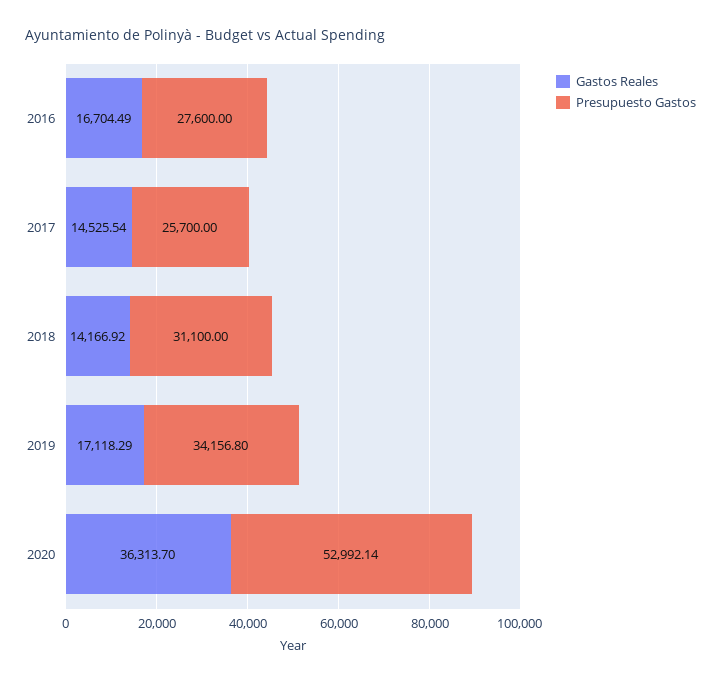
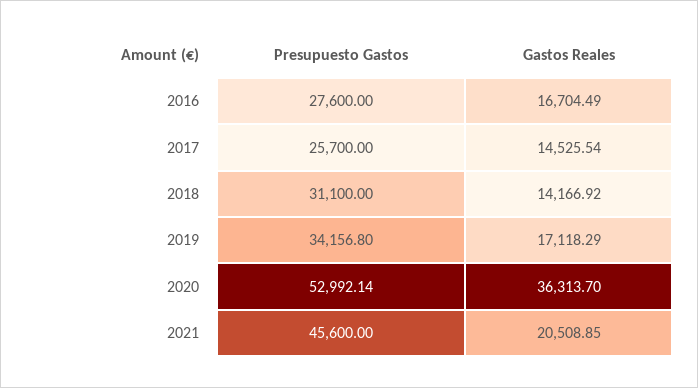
Presupuesto Gastos, 2021: none -> 45600
Gastos Reales, 2021: none -> 20508.85

